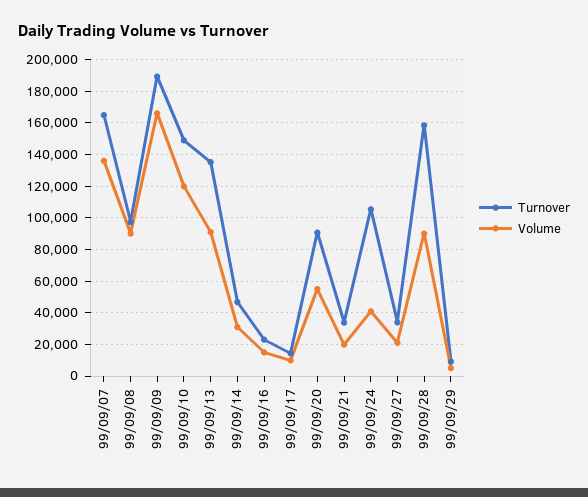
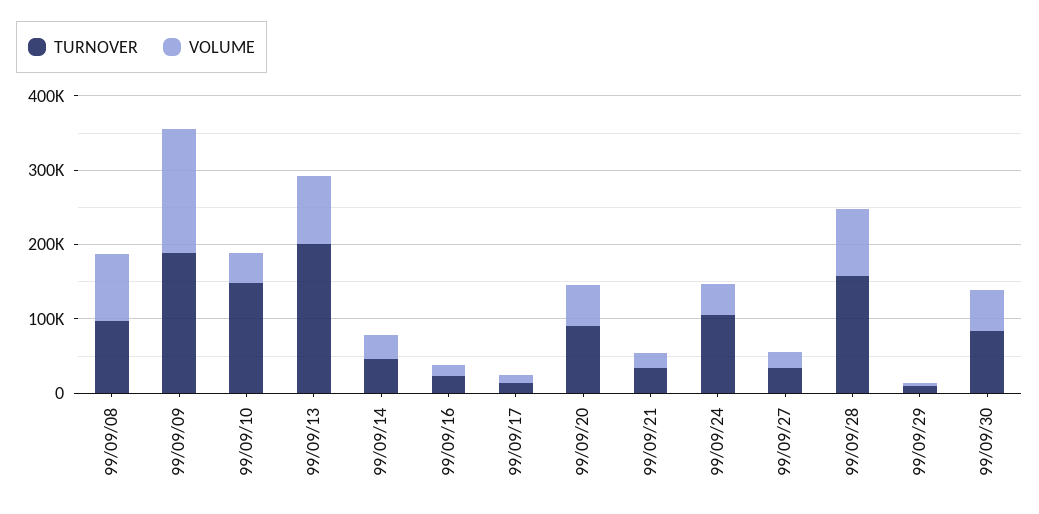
Turnover, 99/09/07: 165000 -> none
Volume, 99/09/07: 135000 -> none
Volume, 99/09/10: 120000 -> 40000
Turnover, 99/09/13: 135000 -> 200000
Turnover, 99/09/30: none -> 80000
Volume, 99/09/30: none -> 60000

